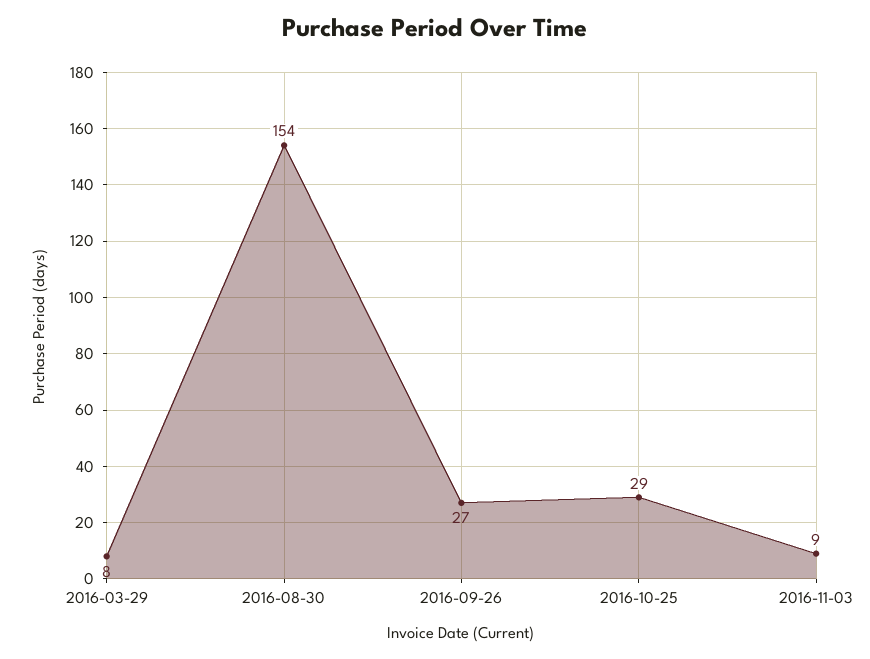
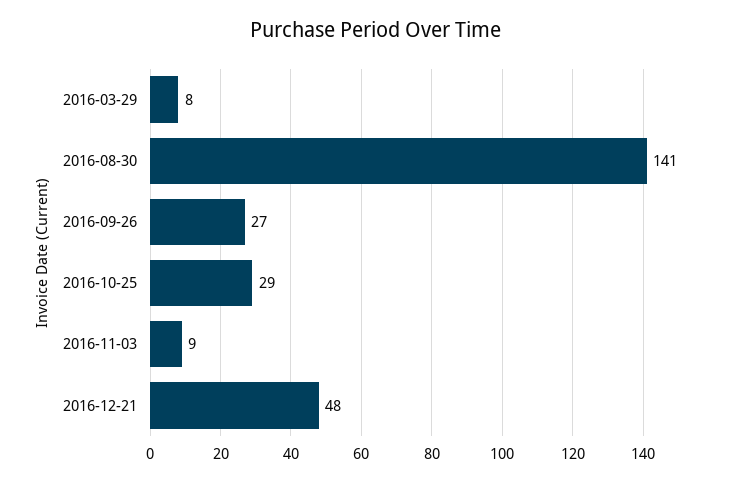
2016-08-30: 154 -> 141
2016-12-21: none -> 48

